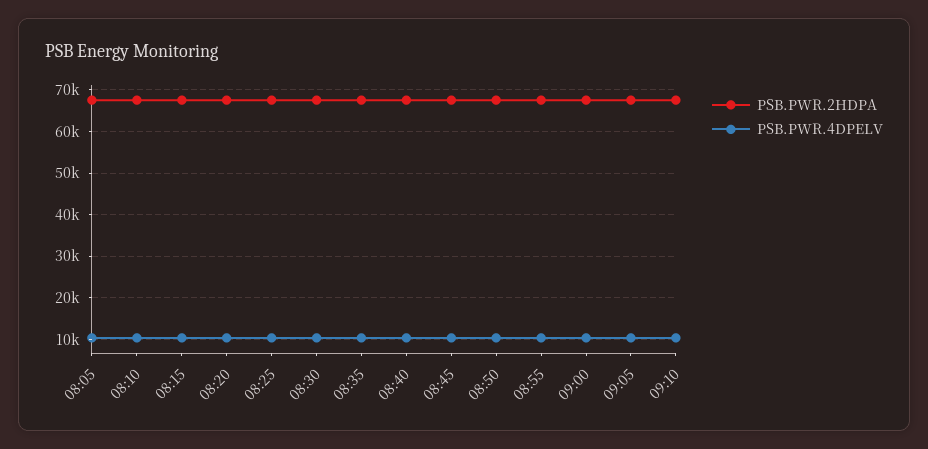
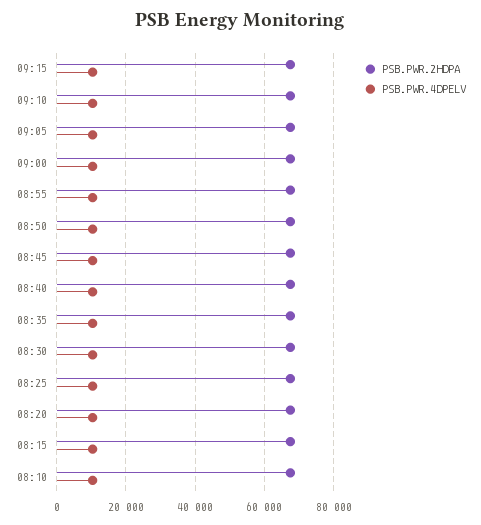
PSB.PWR.2HDPA, 08:05: 68000 -> none
PSB.PWR.4DPELV, 08:05: 10000 -> none
PSB.PWR.2HDPA, 09:15: none -> 68000
PSB.PWR.4DPELV, 09:15: none -> 10000

